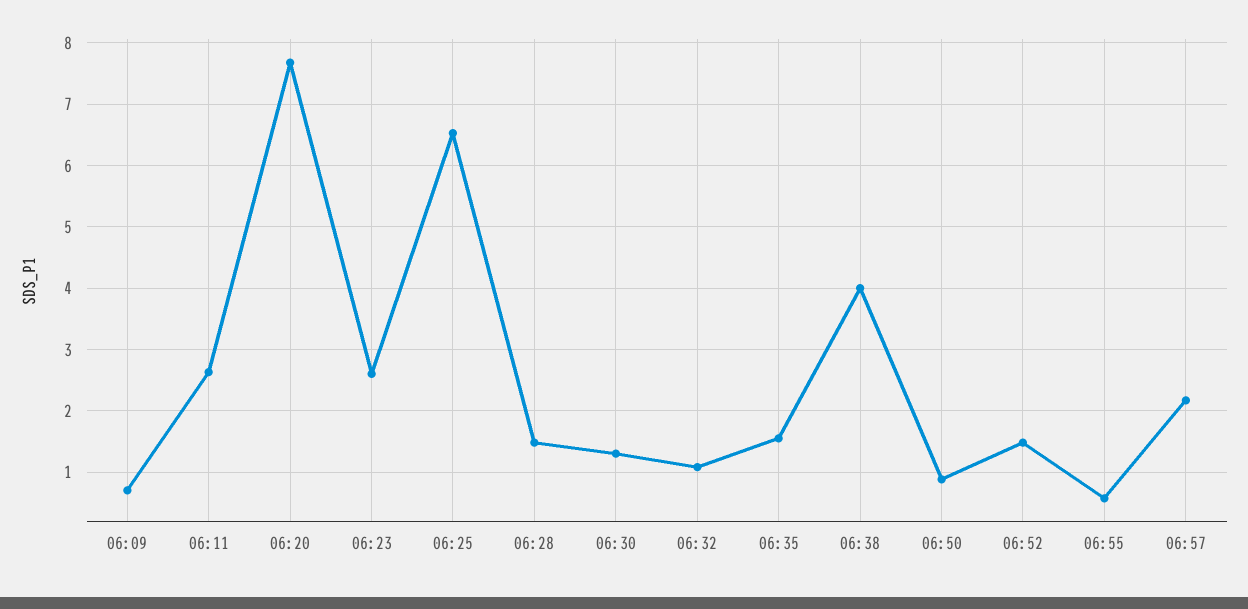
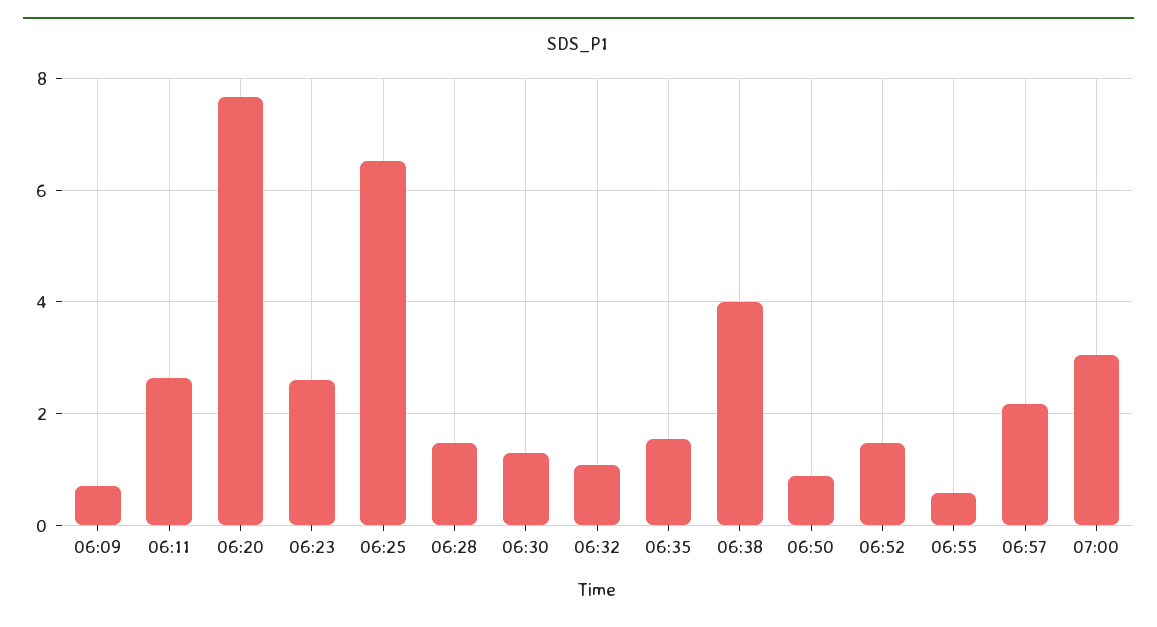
07:00: none -> 3

